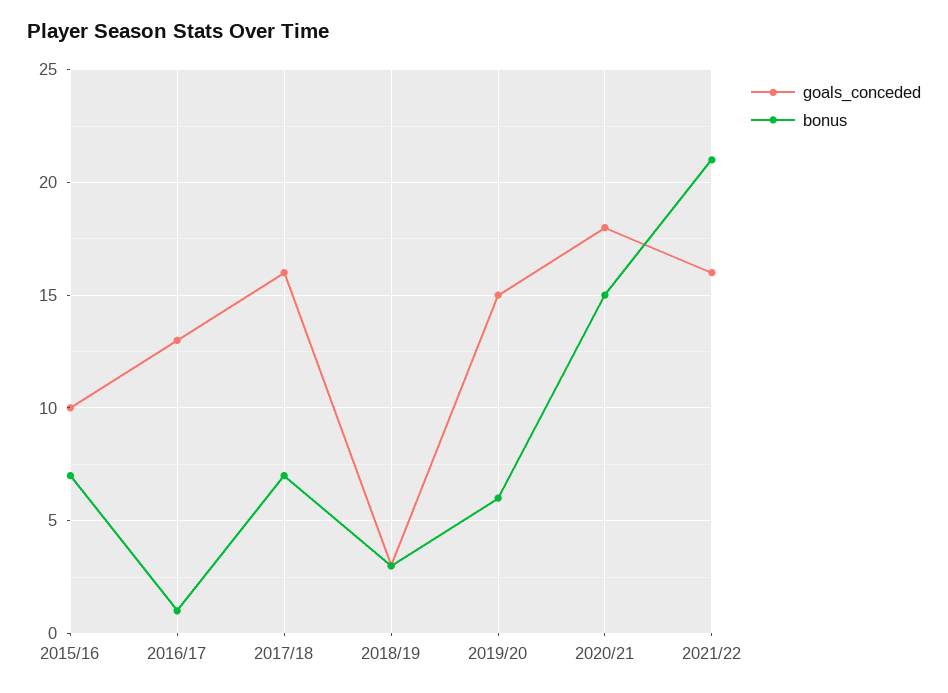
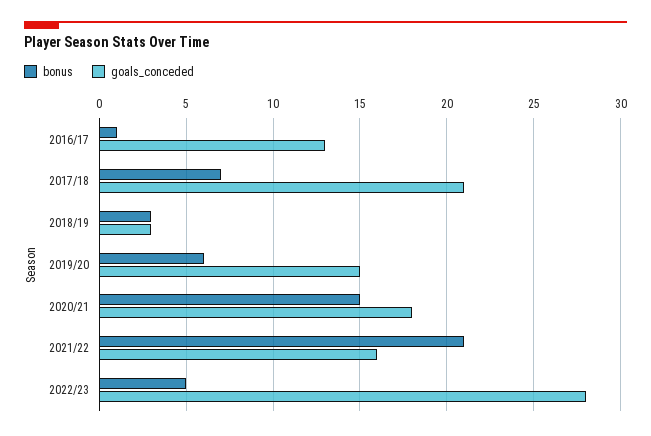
goals_conceded, 2015/16: 10 -> none
bonus, 2015/16: 7 -> none
goals_conceded, 2017/18: 16 -> 21
bonus, 2022/23: none -> 5
goals_conceded, 2022/23: none -> 28

